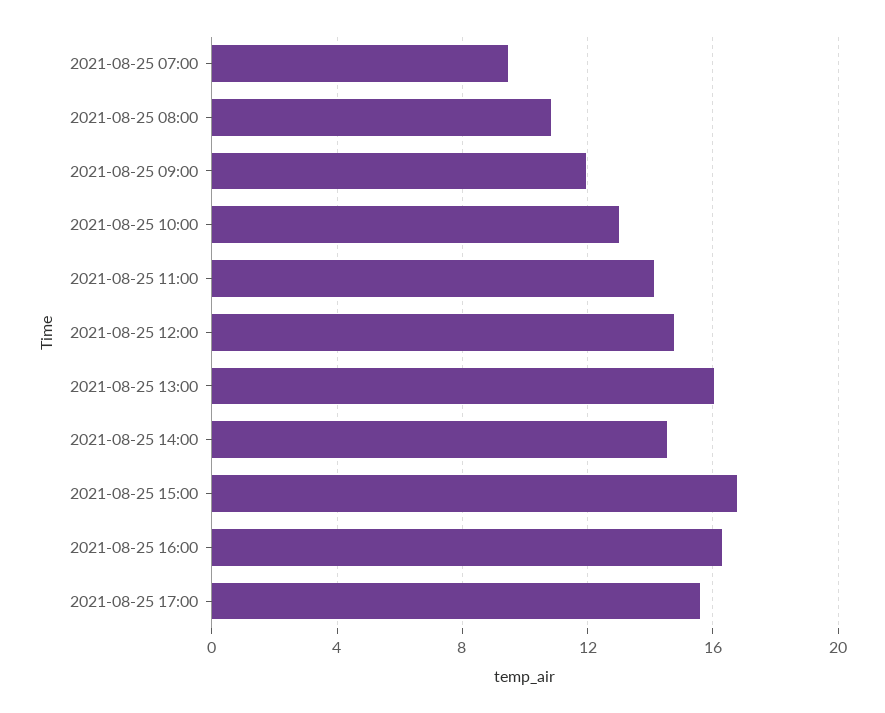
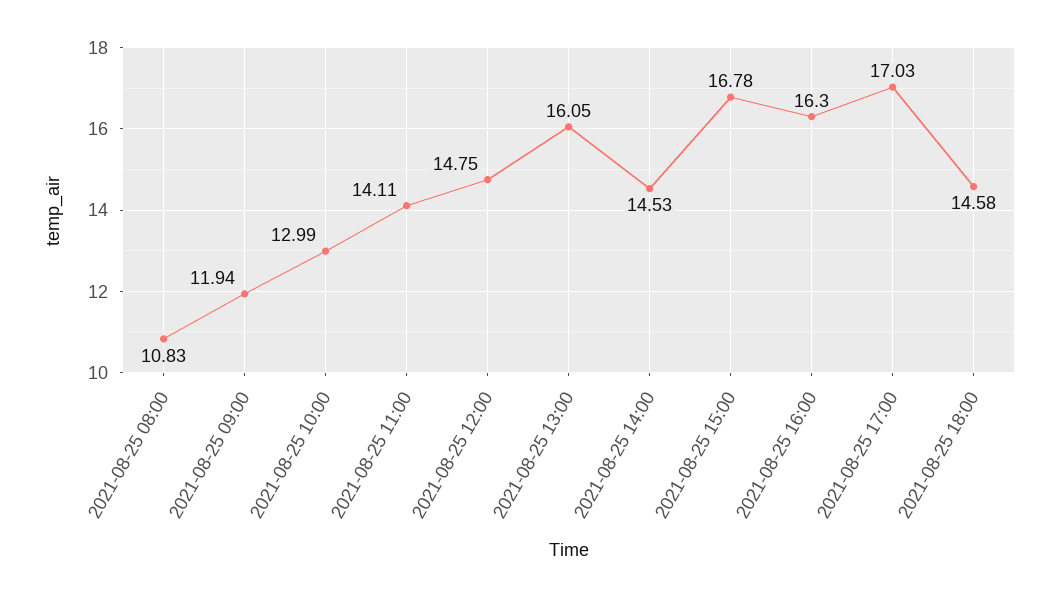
2021-08-25 07:00: 9.5 -> none
2021-08-25 17:00: 15.5 -> 17.03
2021-08-25 18:00: none -> 14.58

